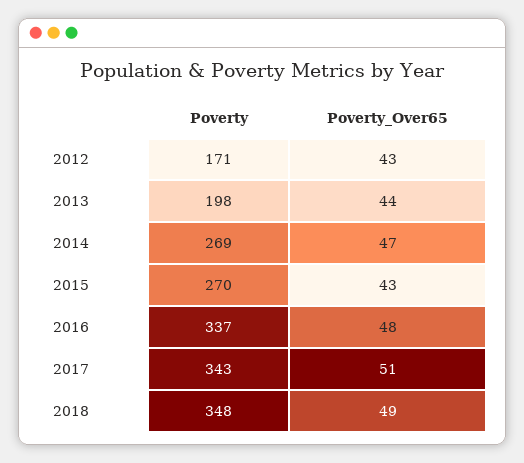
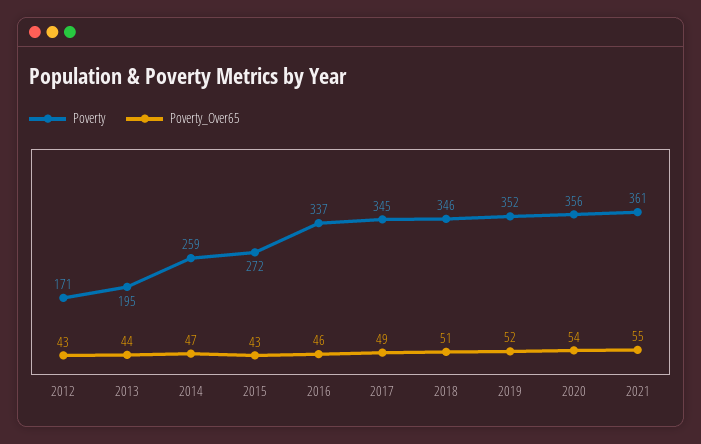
Poverty, 2013: 198 -> 195
Poverty, 2014: 269 -> 259
Poverty, 2015: 270 -> 272
Poverty_Over65, 2016: 48 -> 46
Poverty, 2017: 343 -> 345
Poverty_Over65, 2017: 51 -> 49
Poverty, 2018: 348 -> 346
Poverty_Over65, 2018: 49 -> 51
Poverty, 2019: none -> 352
Poverty_Over65, 2019: none -> 52
Poverty, 2020: none -> 356
Poverty_Over65, 2020: none -> 54
Poverty, 2021: none -> 361
Poverty_Over65, 2021: none -> 55

